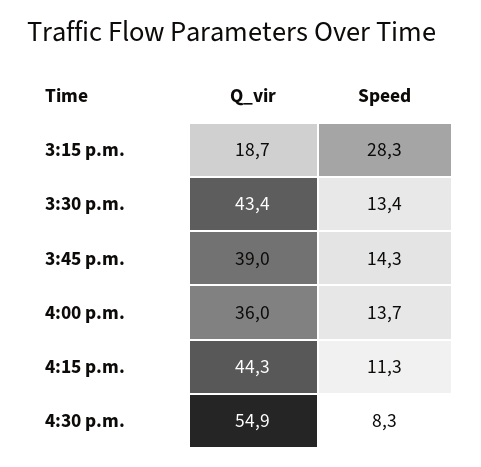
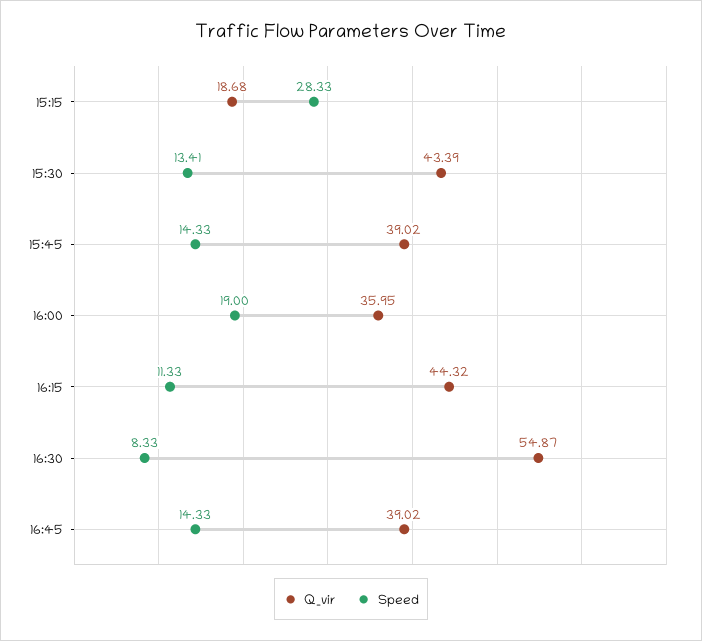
Speed, 4:00 p.m.: 13.7 -> 19
Q_vir, 16:45: none -> 39.02
Speed, 16:45: none -> 14.33

